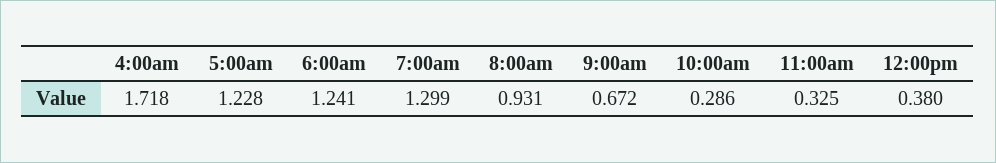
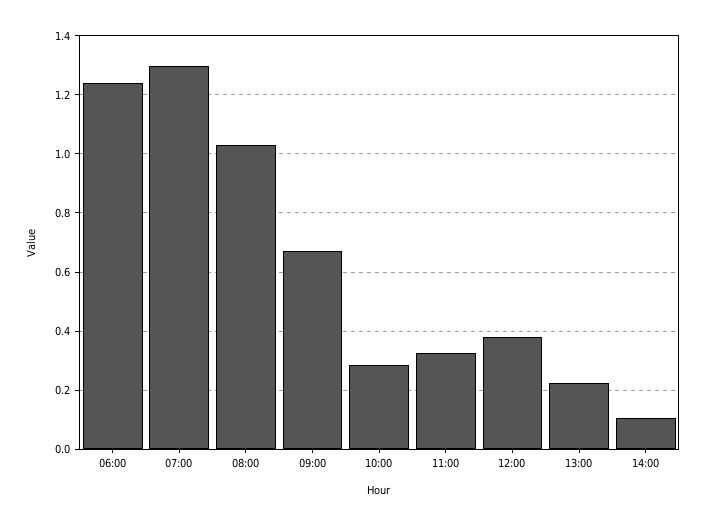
4:00am: 1.718 -> none
5:00am: 1.228 -> none
8:00am: 0.931 -> 1.025
13:00: none -> 0.225
14:00: none -> 0.1

